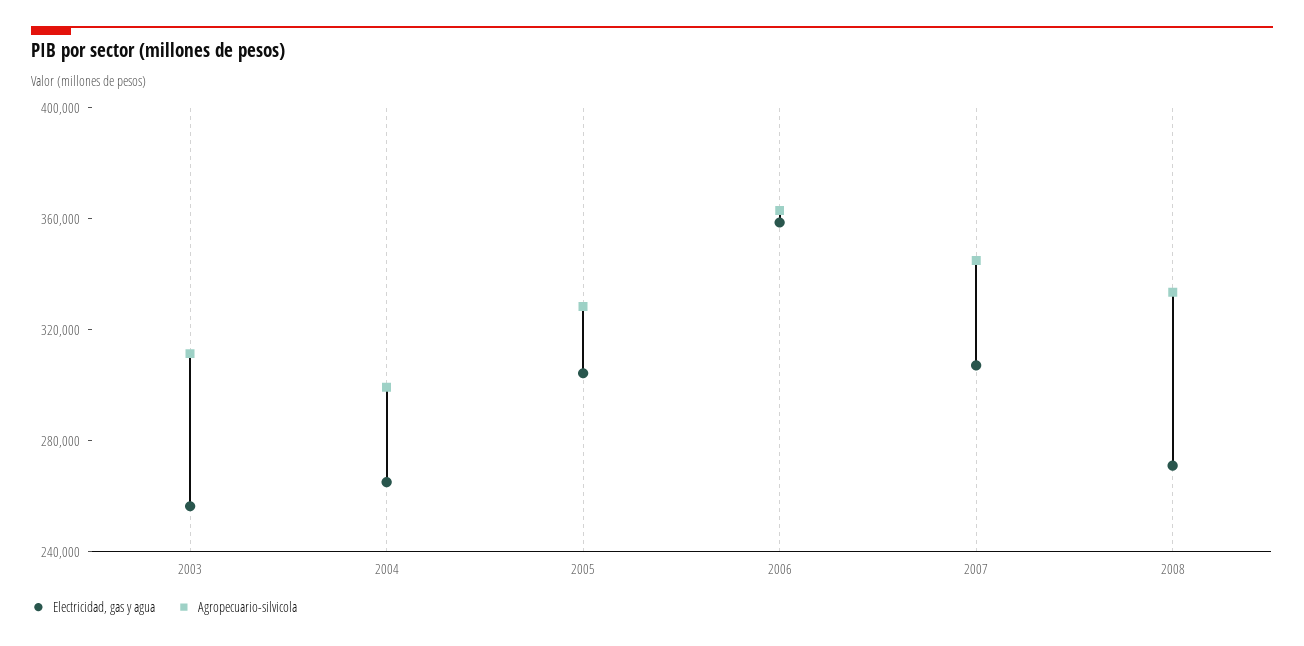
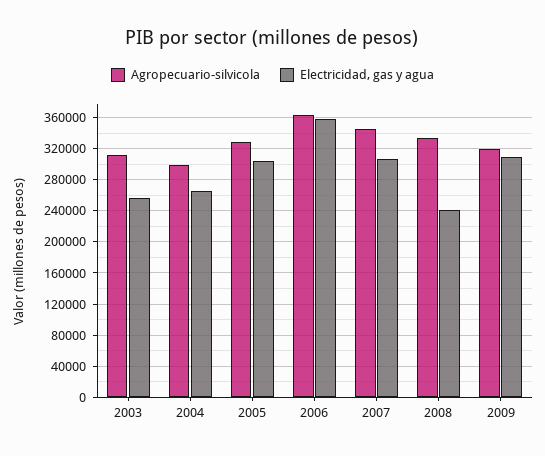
Electricidad, gas y agua, 2008: 270000 -> 240000
Agropecuario-silvicola, 2009: none -> 320000
Electricidad, gas y agua, 2009: none -> 310000

